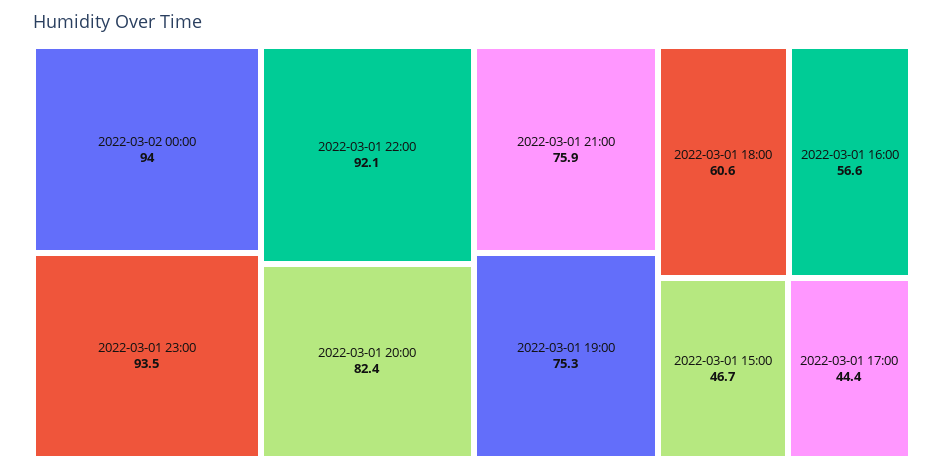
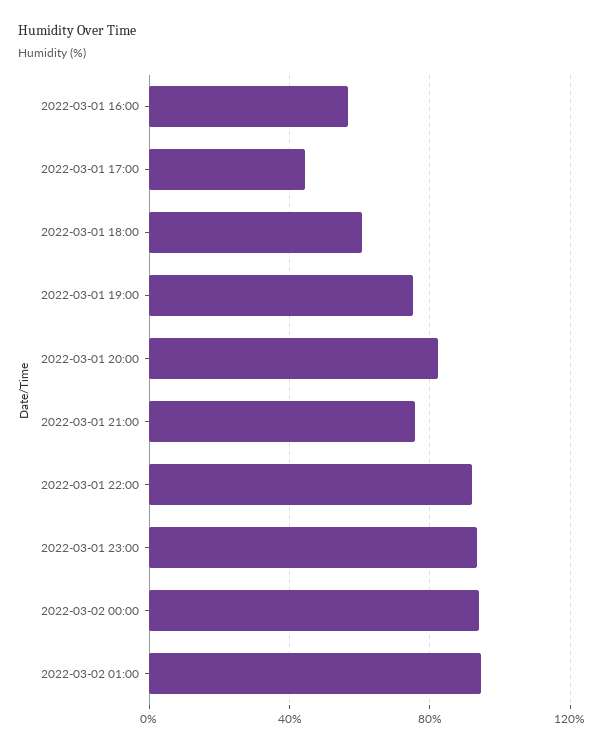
2022-03-01 15:00: 46.7 -> none
2022-03-02 01:00: none -> 95

